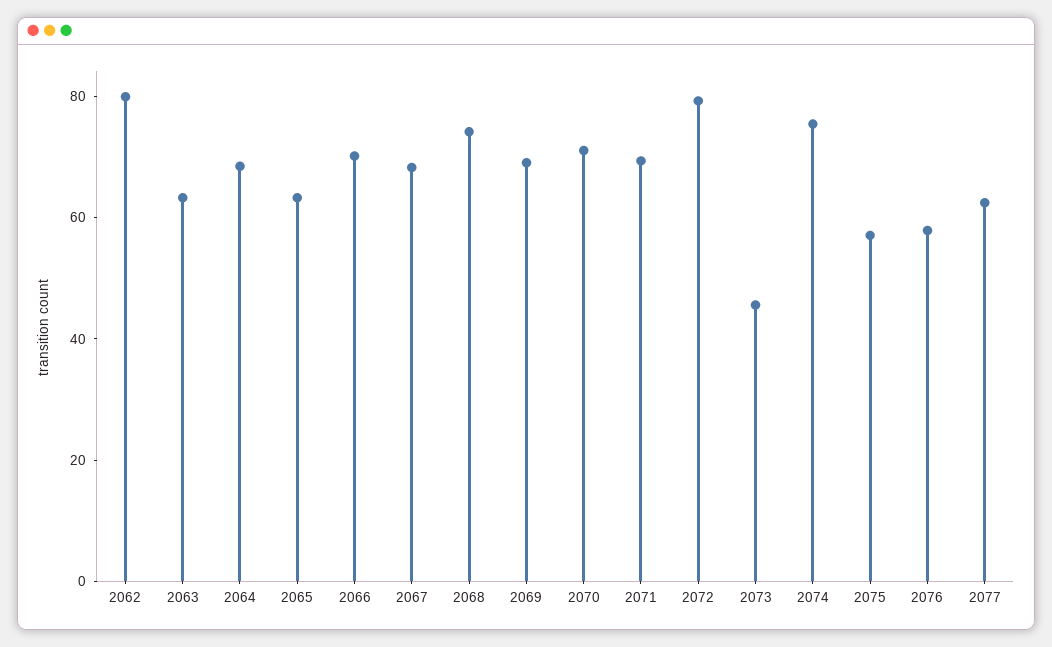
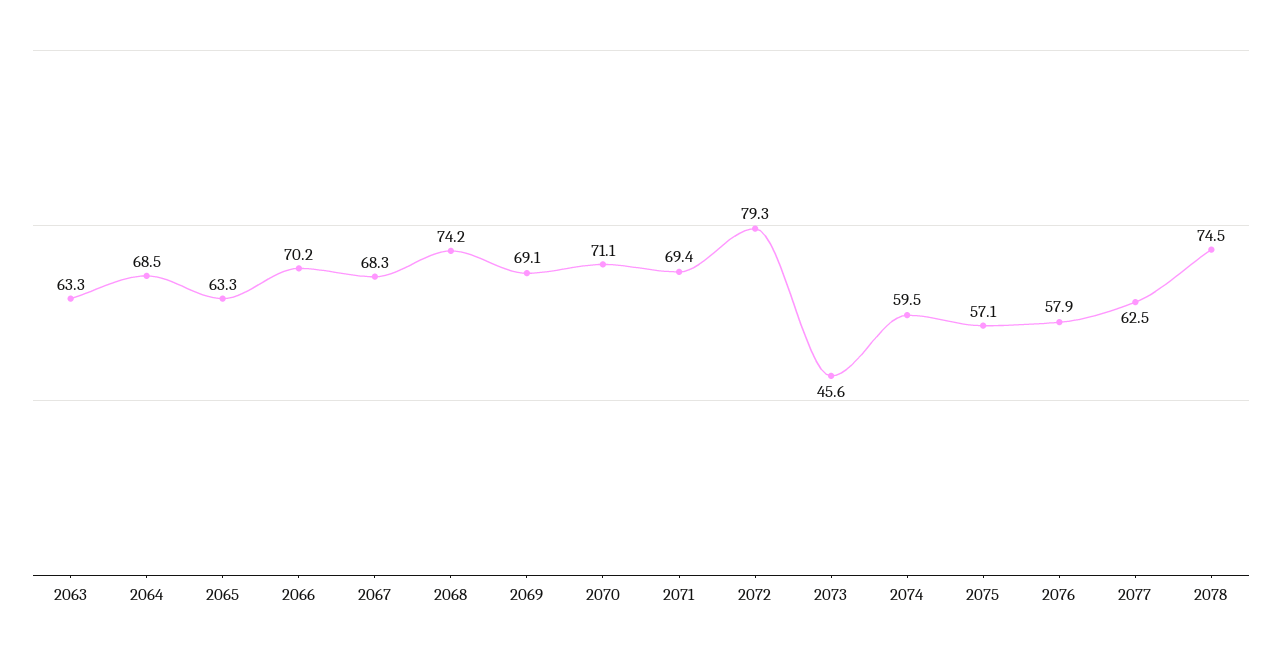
2062: 80 -> none
2074: 75 -> 59.5
2078: none -> 74.5

